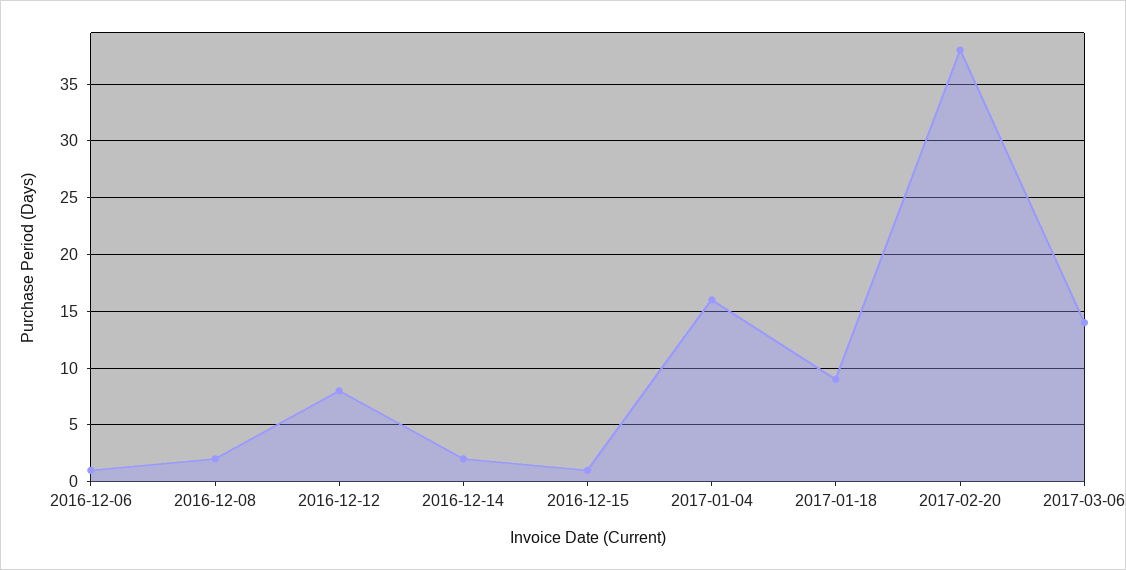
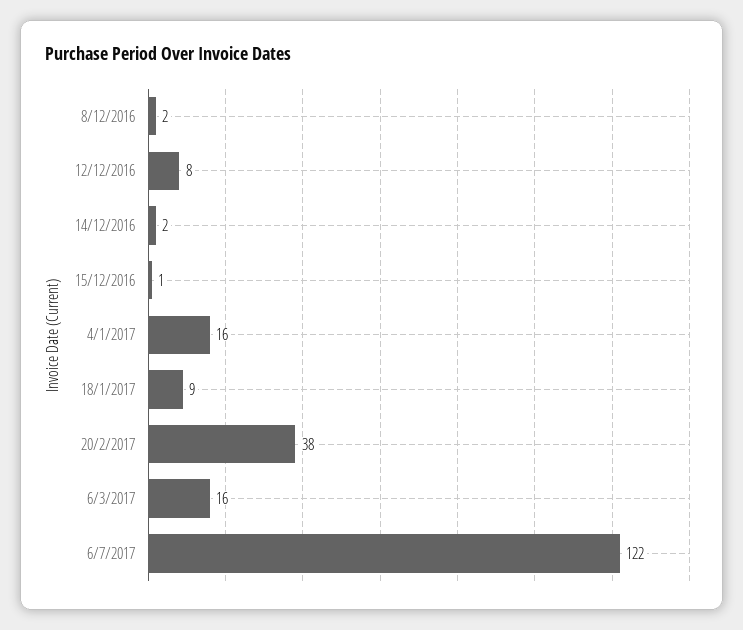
2016-12-06: 1 -> none
2017-03-06: 14 -> 16
6/7/2017: none -> 122

